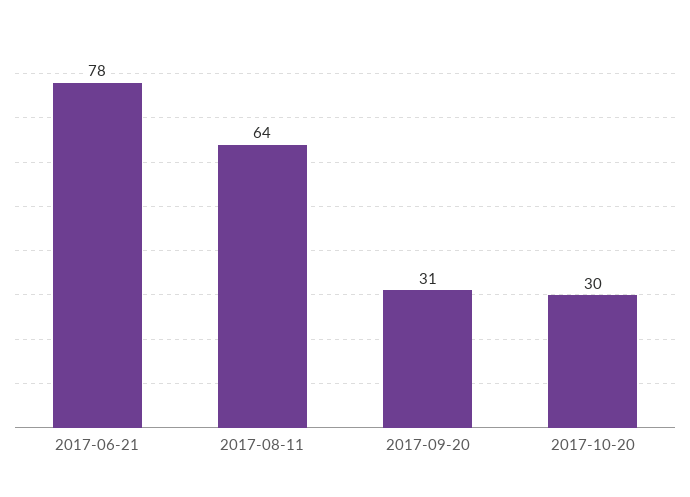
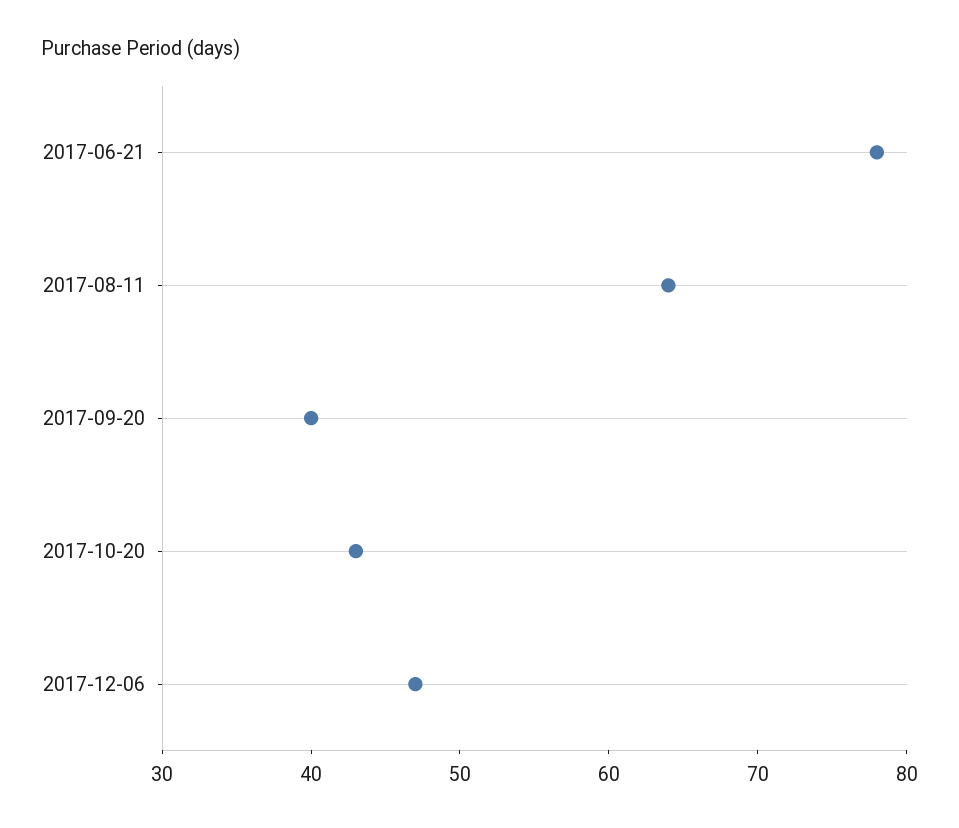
2017-09-20: 31 -> 40
2017-10-20: 30 -> 43
2017-12-06: none -> 47

